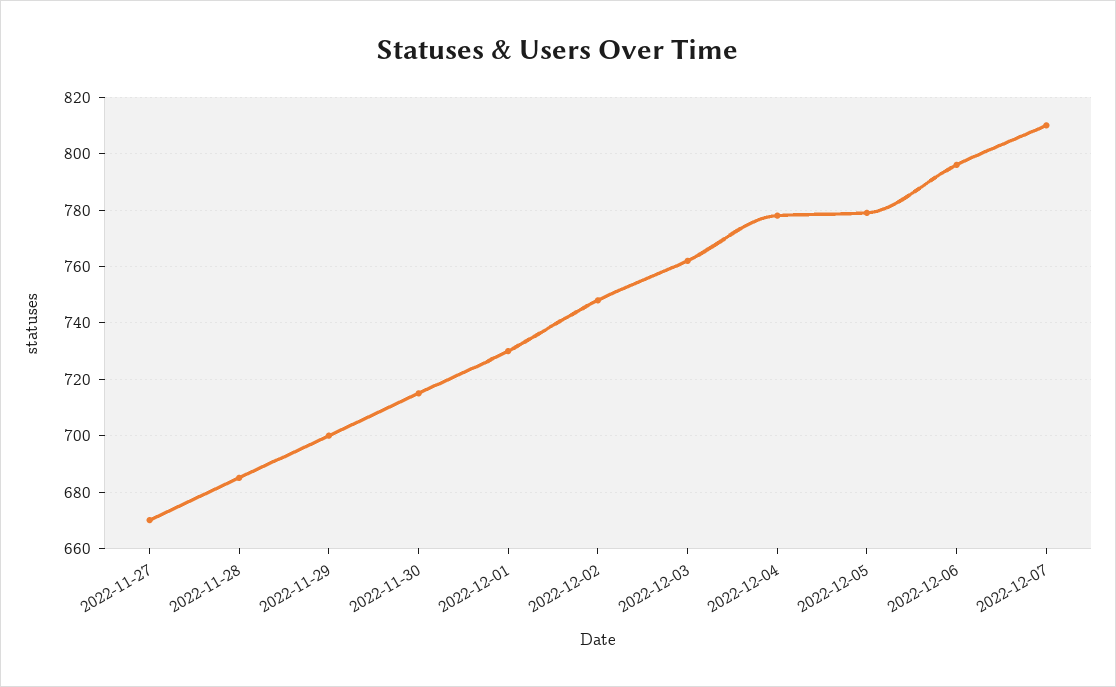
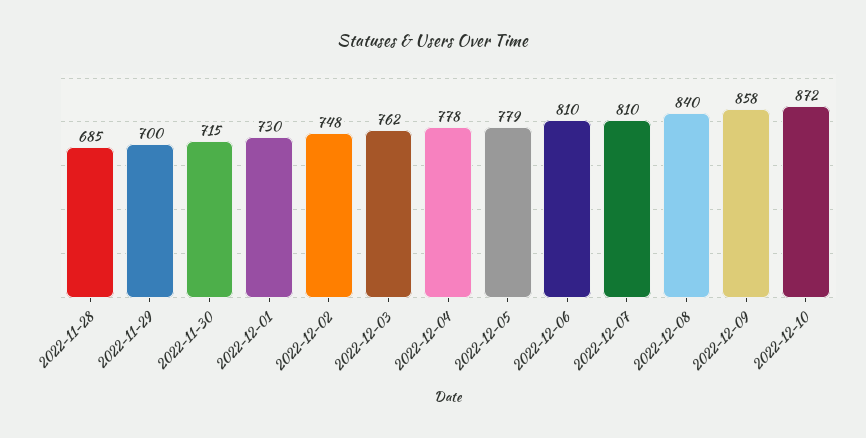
2022-11-27: 670 -> none
2022-12-06: 795 -> 810
2022-12-08: none -> 840
2022-12-09: none -> 858
2022-12-10: none -> 872

